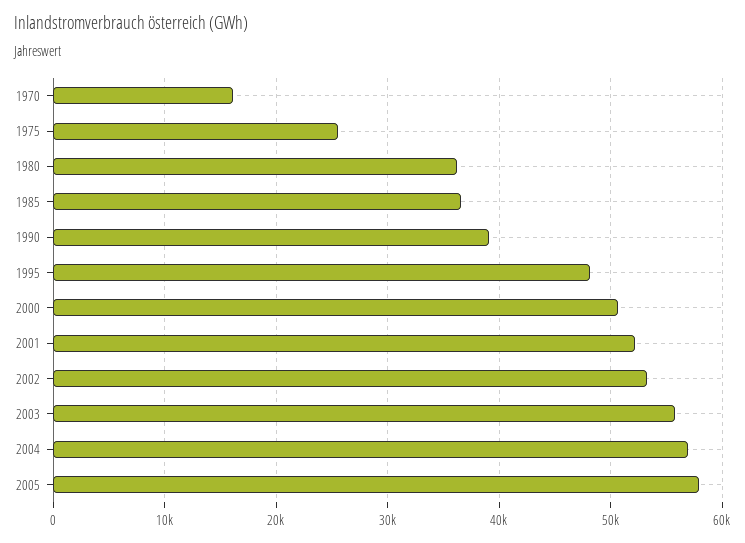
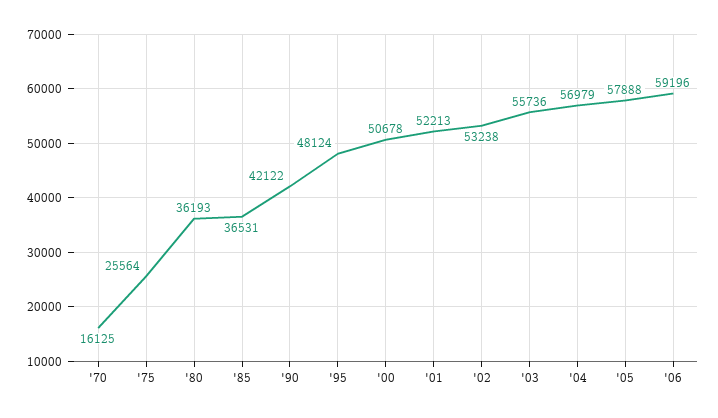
1990: 39000 -> 42122
'06: none -> 59196

